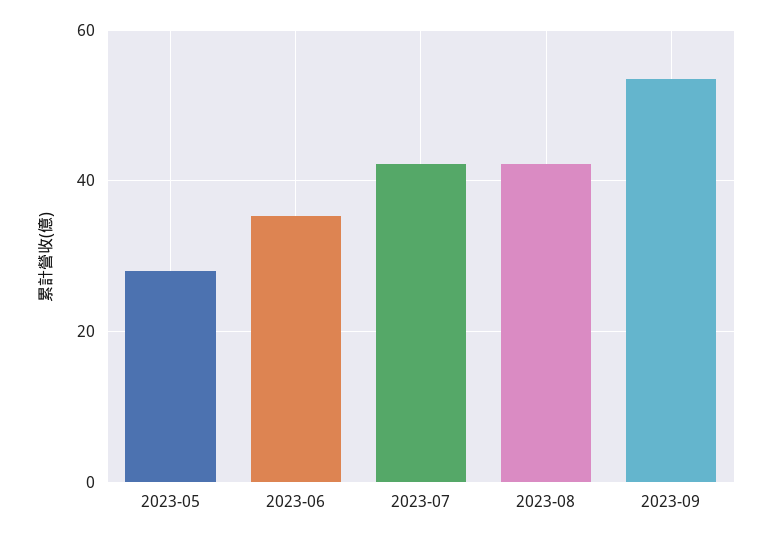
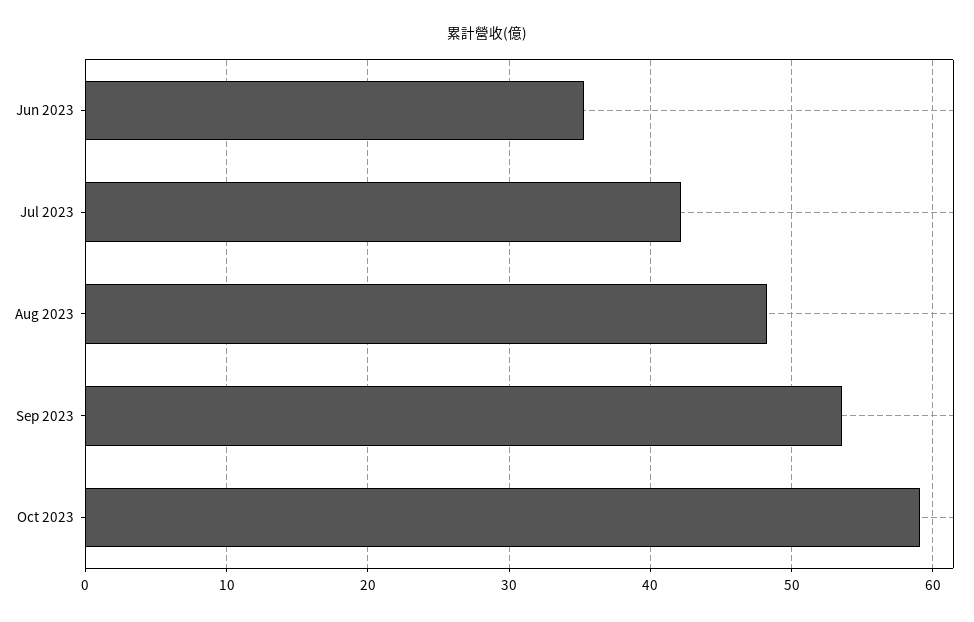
2023-05: 28 -> none
2023-08: 42 -> 48
Oct 2023: none -> 59

